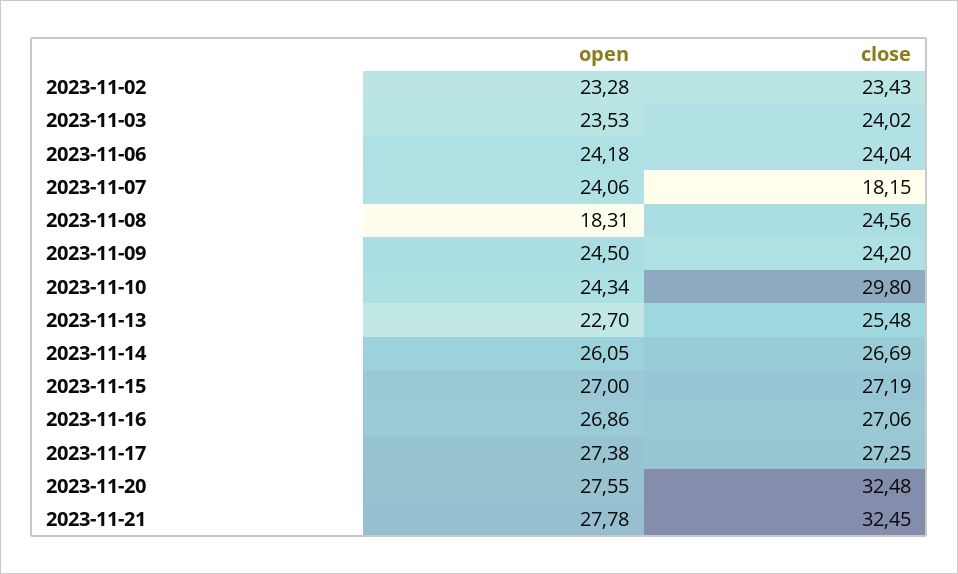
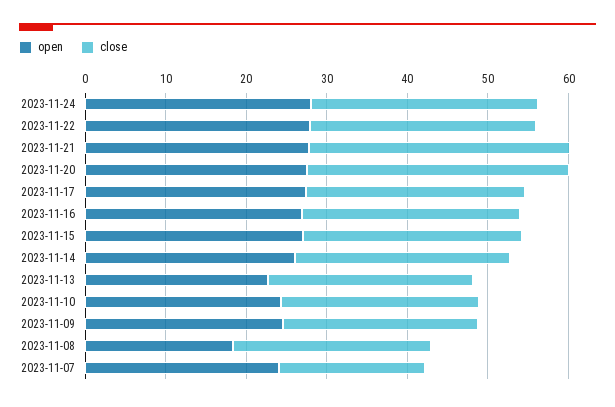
open, 2023-11-02: 23.28 -> none
close, 2023-11-02: 23.43 -> none
open, 2023-11-03: 23.53 -> none
close, 2023-11-03: 24.02 -> none
open, 2023-11-06: 24.18 -> none
close, 2023-11-06: 24.04 -> none
close, 2023-11-10: 29.8 -> 24
open, 2023-11-24: none -> 28
close, 2023-11-24: none -> 28
open, 2023-11-22: none -> 28
close, 2023-11-22: none -> 28

